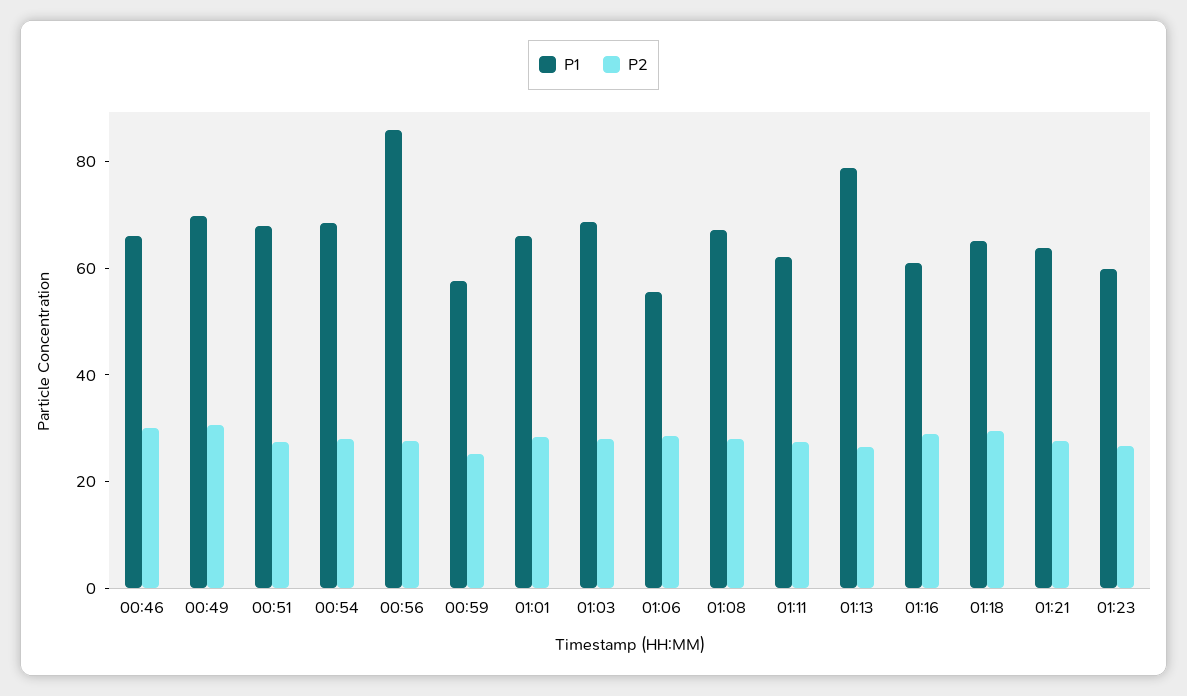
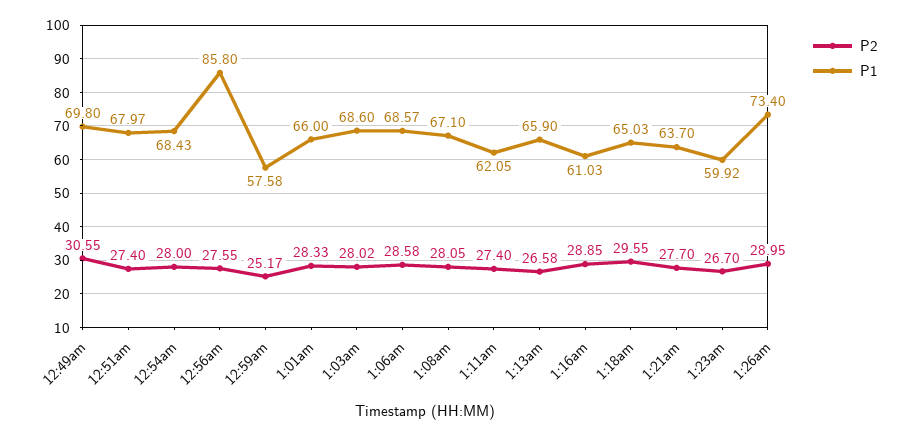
P1, 00:46: 65 -> none
P2, 00:46: 30 -> none
P1, 01:06: 55 -> 68.57
P1, 01:13: 80 -> 65.9
P2, 1:26am: none -> 28.95
P1, 1:26am: none -> 73.4

